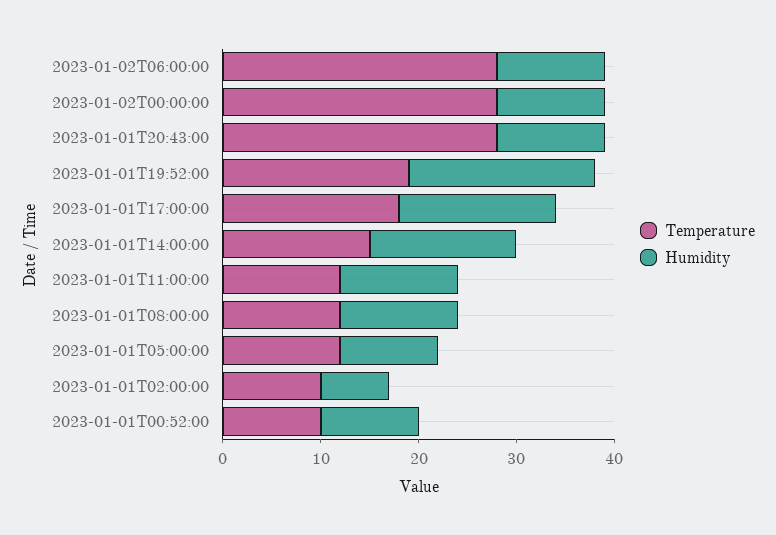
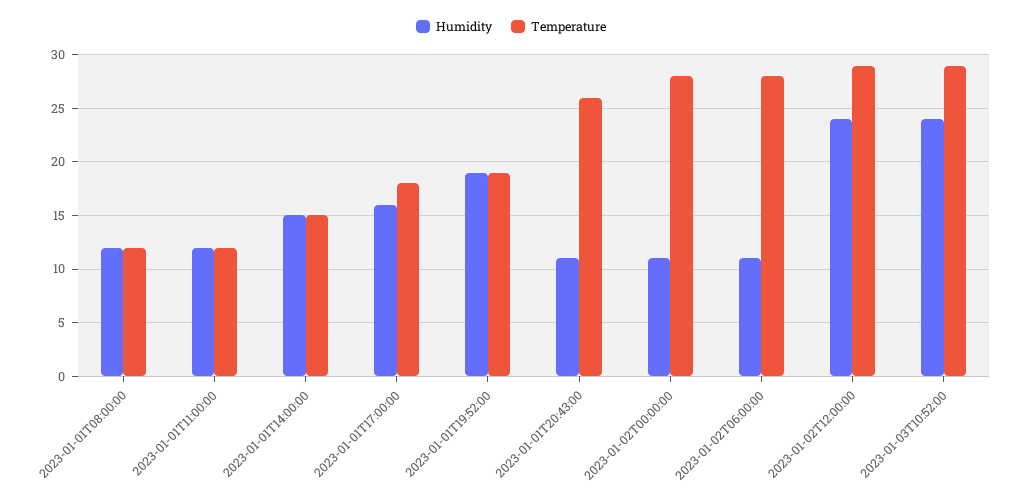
Temperature, 2023-01-01T20:43:00: 28 -> 26
Temperature, 2023-01-01T05:00:00: 12 -> none
Humidity, 2023-01-01T05:00:00: 10 -> none
Temperature, 2023-01-01T02:00:00: 10 -> none
Humidity, 2023-01-01T02:00:00: 7 -> none
Temperature, 2023-01-01T00:52:00: 10 -> none
Humidity, 2023-01-01T00:52:00: 10 -> none
Humidity, 2023-01-02T12:00:00: none -> 24
Temperature, 2023-01-02T12:00:00: none -> 29
Humidity, 2023-01-03T10:52:00: none -> 24
Temperature, 2023-01-03T10:52:00: none -> 29

